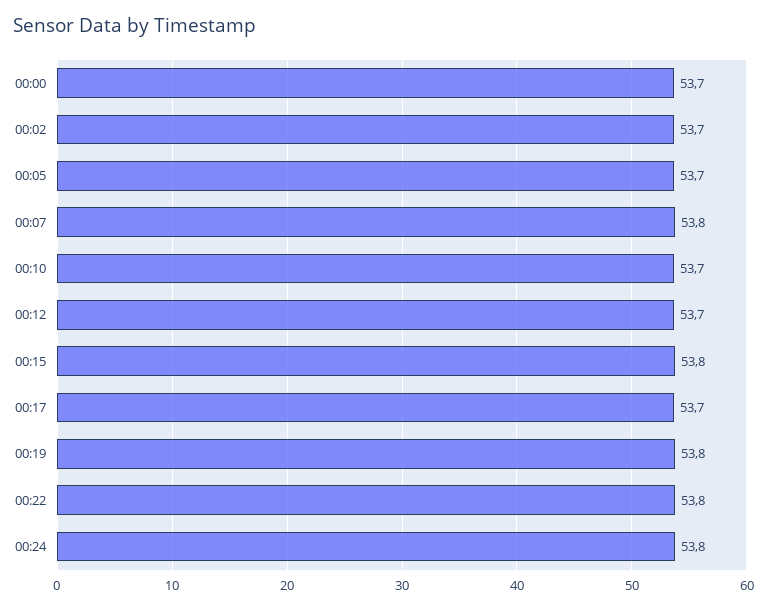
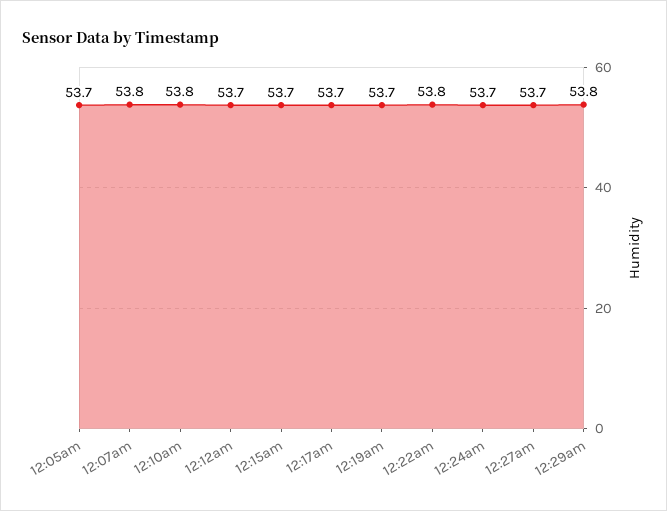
00:00: 53.7 -> none
00:02: 53.7 -> none
00:10: 53.7 -> 53.8
00:15: 53.8 -> 53.7
00:19: 53.8 -> 53.7
00:24: 53.8 -> 53.7
12:27am: none -> 53.7
12:29am: none -> 53.8

